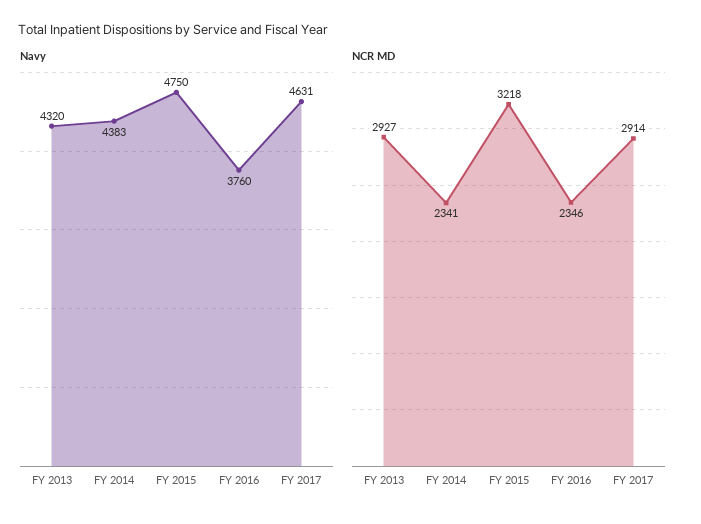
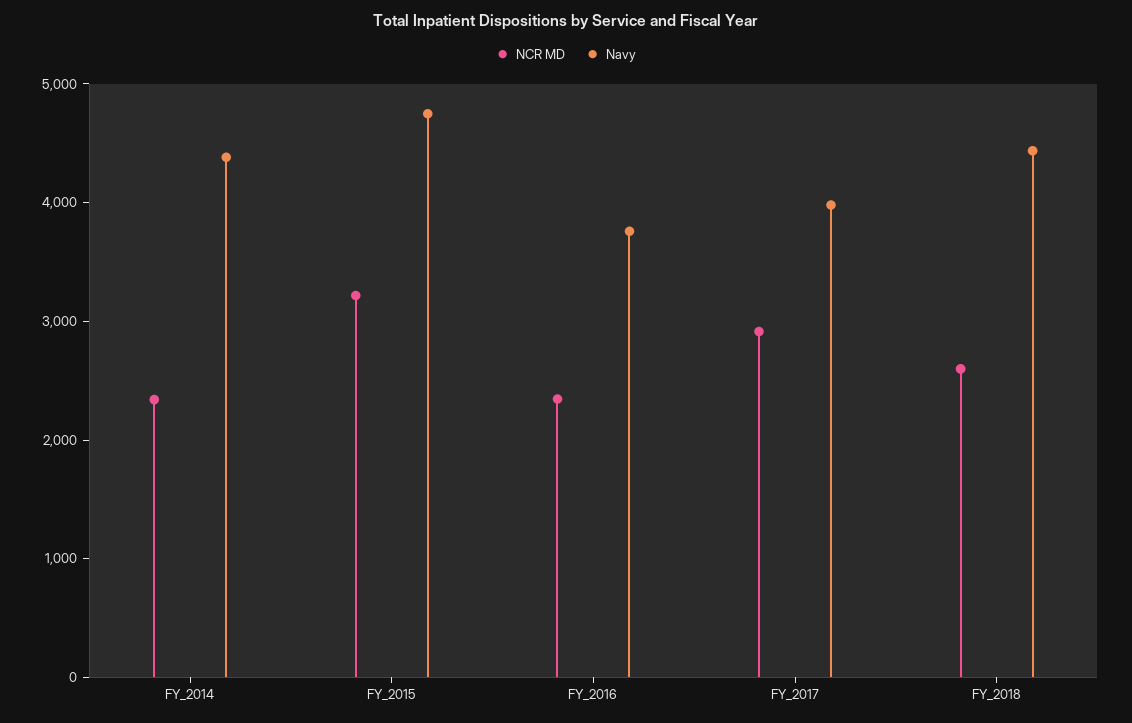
Navy, FY 2013: 4320 -> none
Navy, FY 2017: 4631 -> 4000
NCR MD, FY 2013: 2927 -> none
NCR MD, FY_2018: none -> 2600
Navy, FY_2018: none -> 4400

